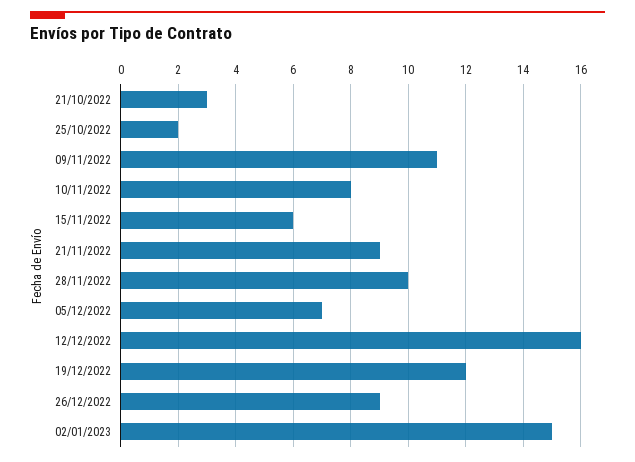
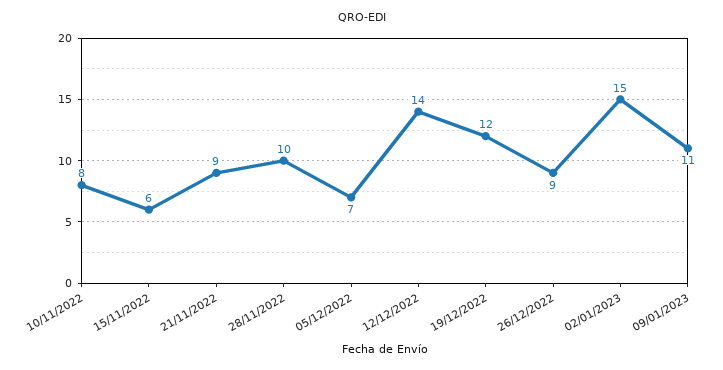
21/10/2022: 3 -> none
25/10/2022: 2 -> none
09/11/2022: 11 -> none
12/12/2022: 16 -> 14
09/01/2023: none -> 11

